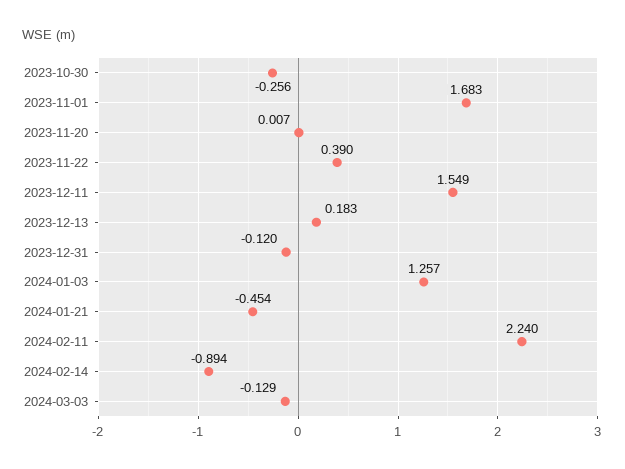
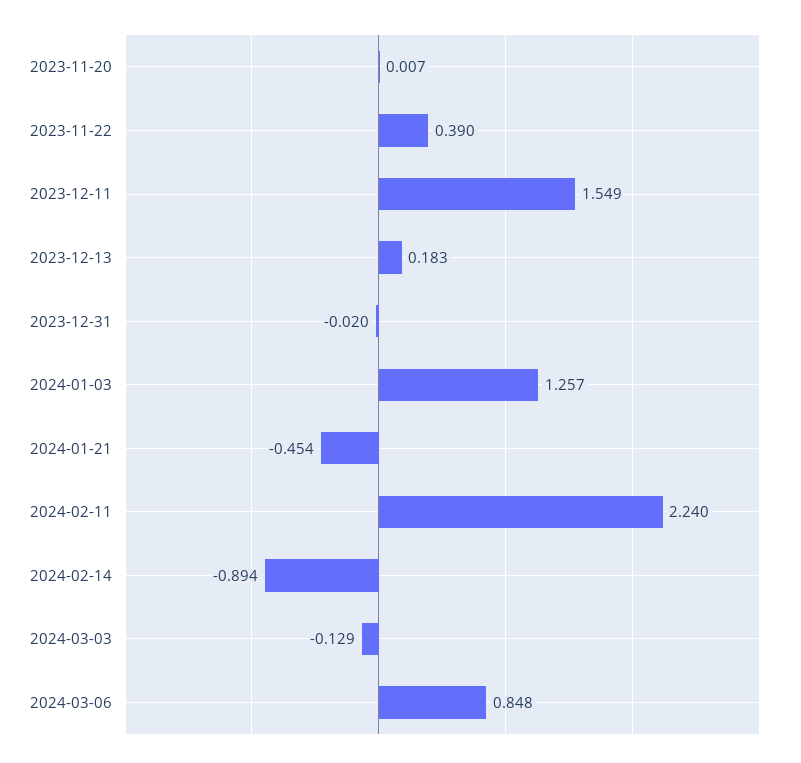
2023-10-30: -0.256 -> none
2023-11-01: 1.683 -> none
2023-12-31: -0.12 -> -0.02
2024-03-06: none -> 0.848

